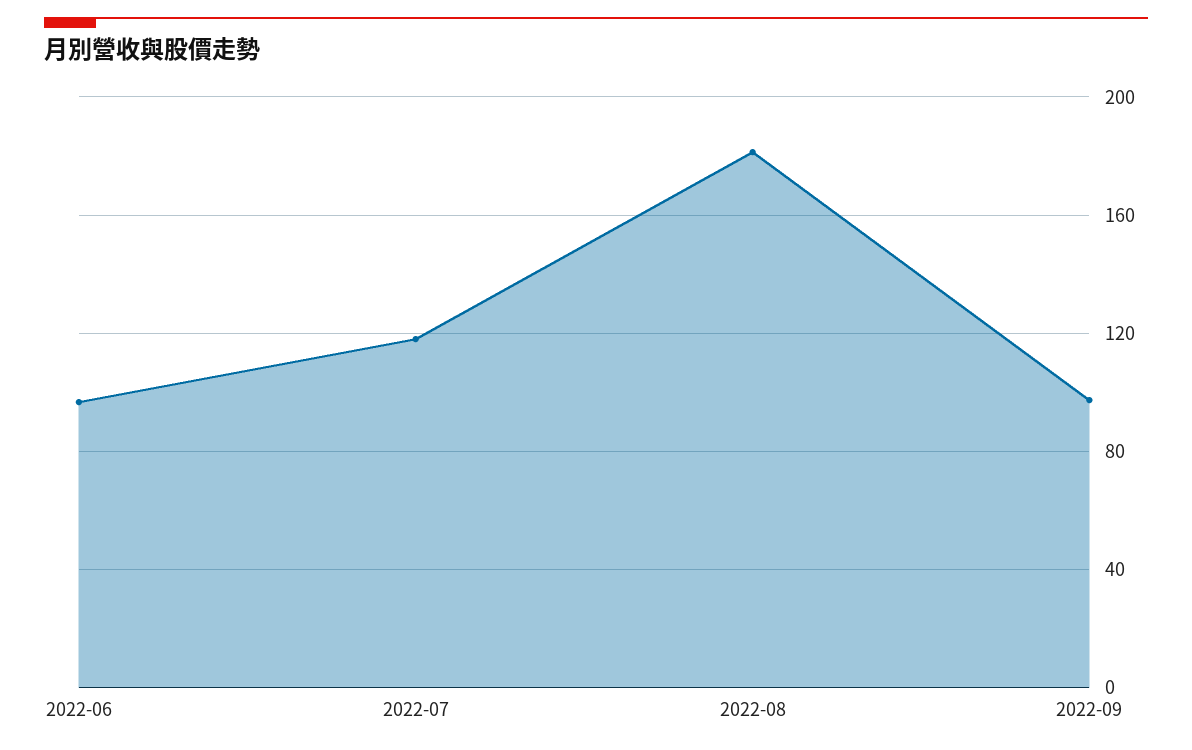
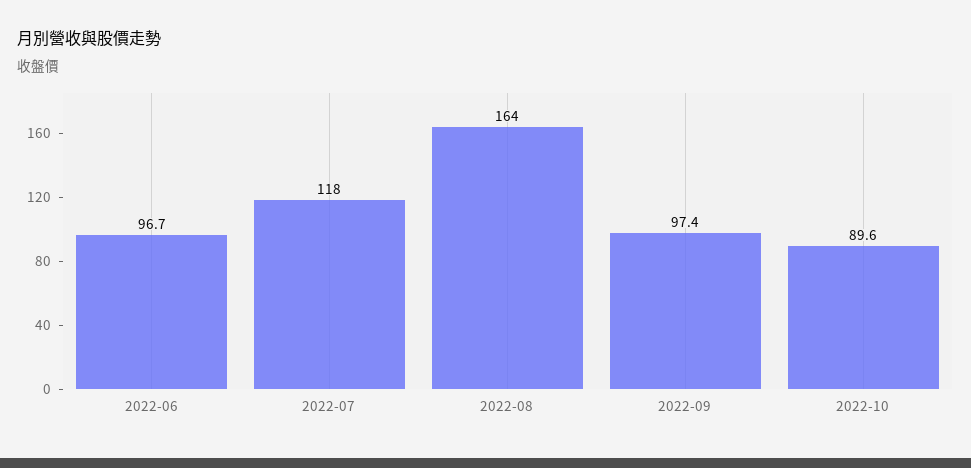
2022-08: 180 -> 164
2022-10: none -> 89.6

